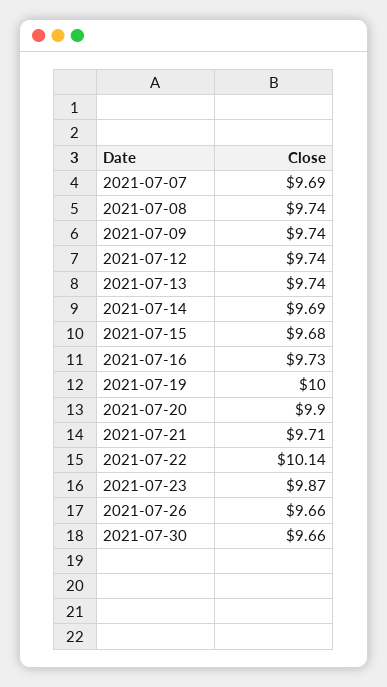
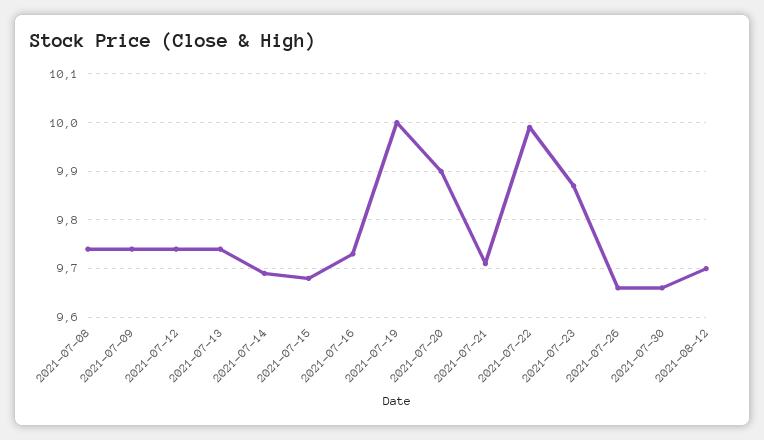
2021-07-07: 9.69 -> none
2021-07-22: 10.14 -> 10
2021-08-12: none -> 9.7

